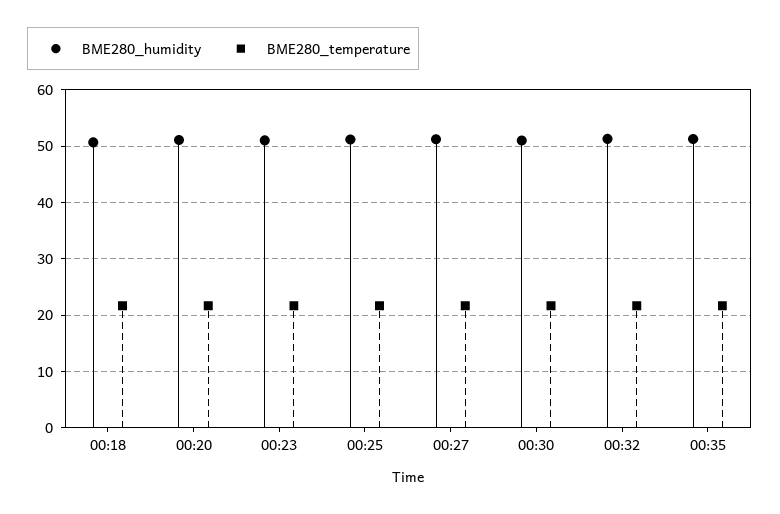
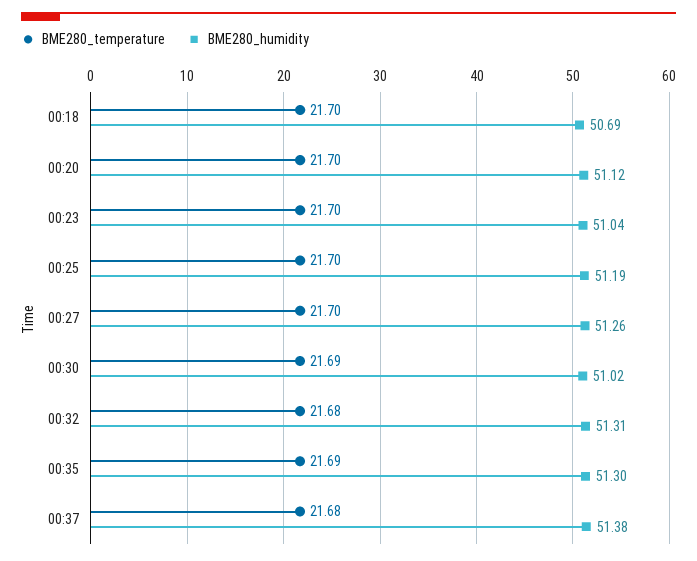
BME280_temperature, 00:37: none -> 21.68
BME280_humidity, 00:37: none -> 51.38

